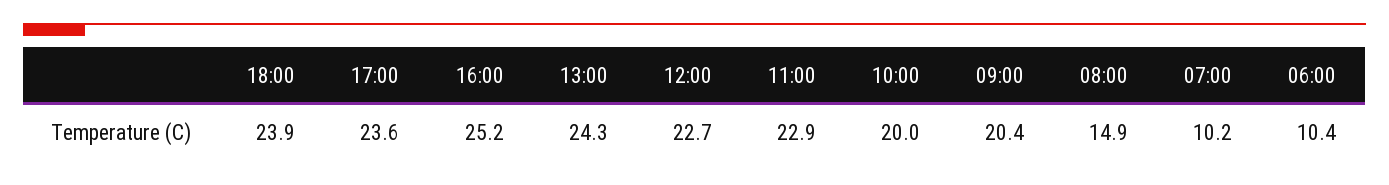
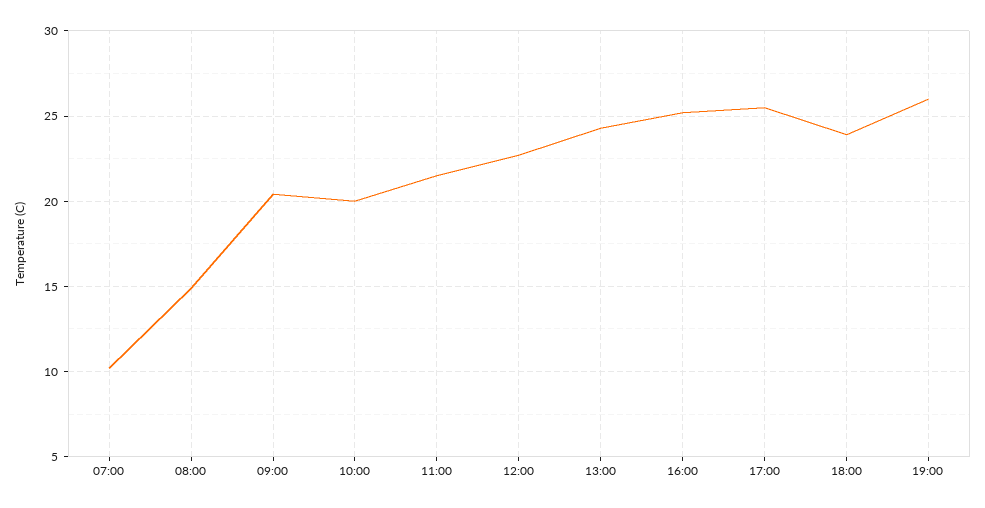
17:00: 23.6 -> 25.5
11:00: 22.9 -> 21.5
06:00: 10.4 -> none
19:00: none -> 26

